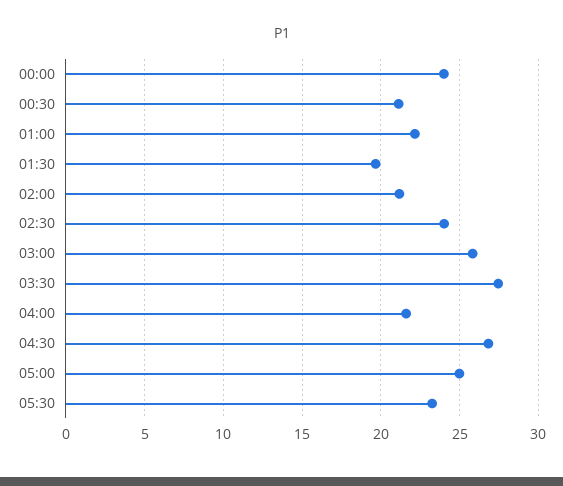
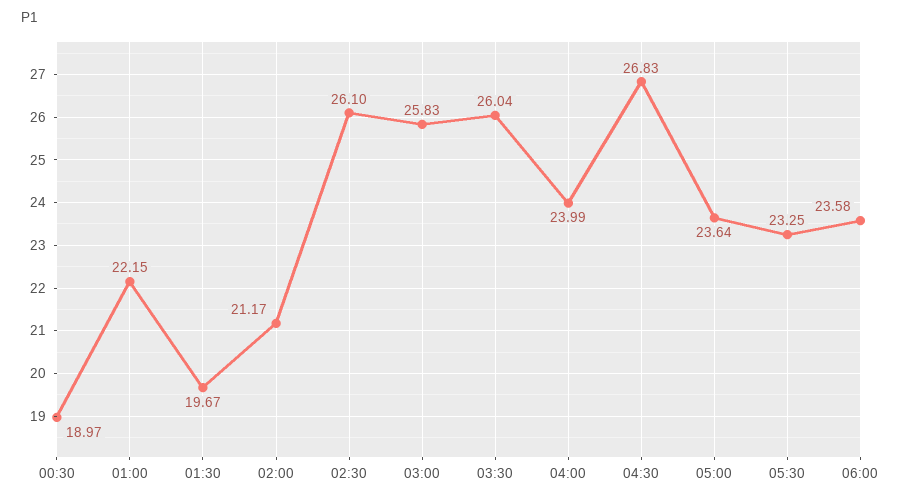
00:00: 24 -> none
00:30: 21 -> 18.97
02:30: 24 -> 26.1
03:30: 27.5 -> 26.04
04:00: 21.5 -> 23.99
05:00: 25 -> 23.64
06:00: none -> 23.58

